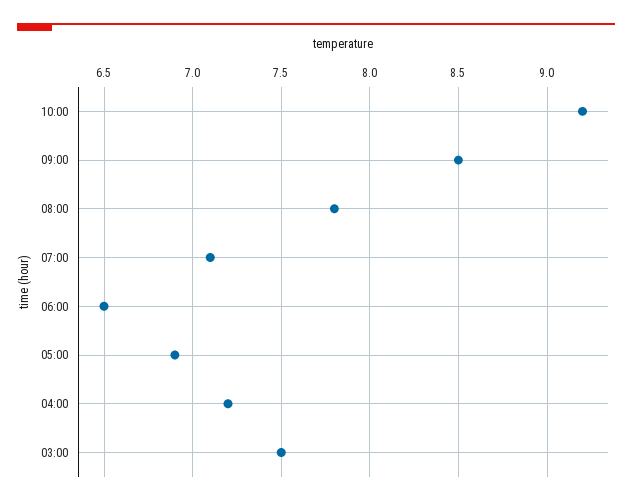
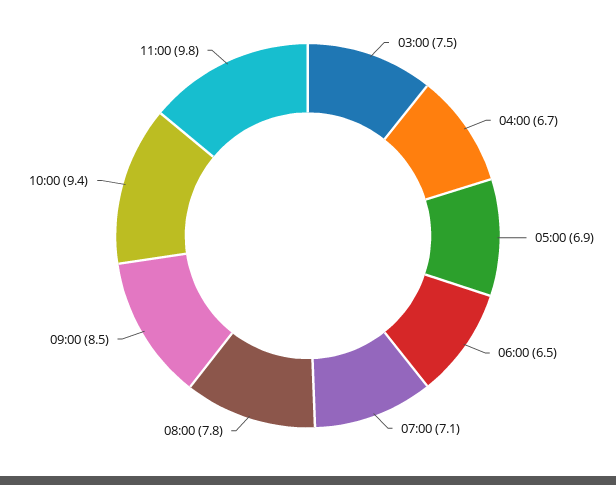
10:00: 9.2 -> 9.4
04:00: 7.2 -> 6.7
11:00: none -> 9.8

